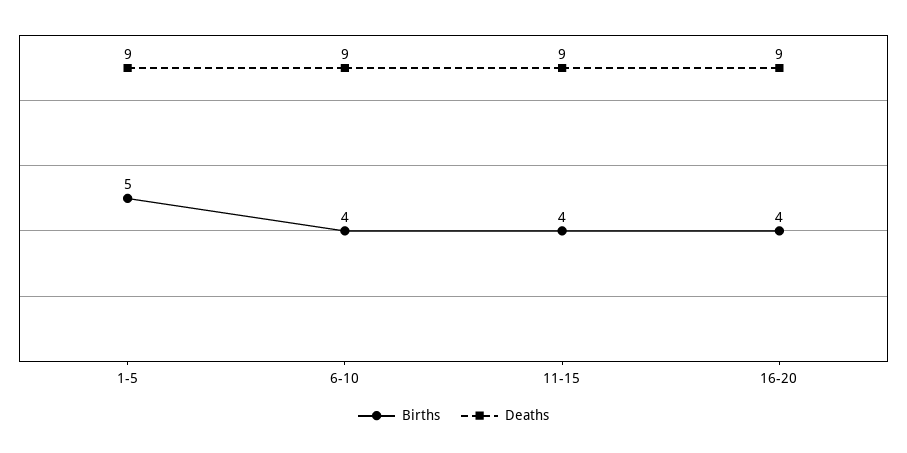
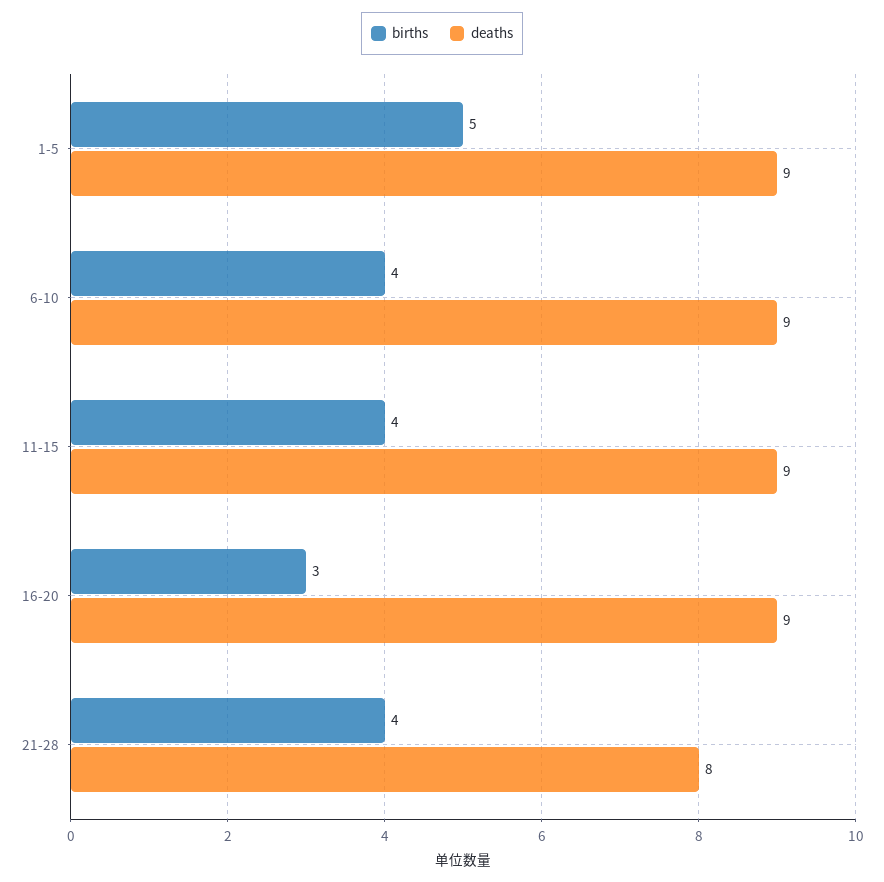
Births, 16-20: 4 -> 3
Births, 21-28: none -> 4
Deaths, 21-28: none -> 8

